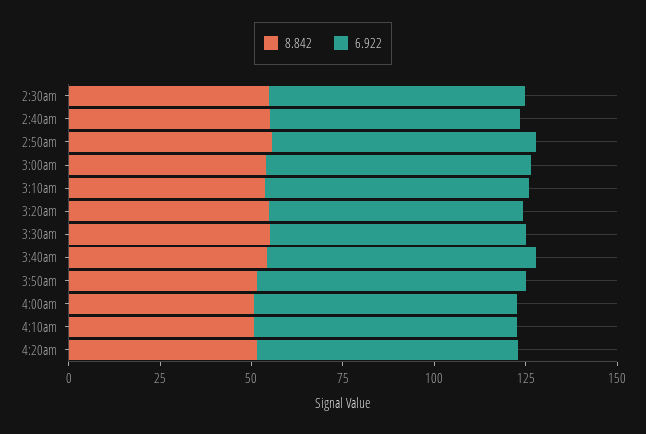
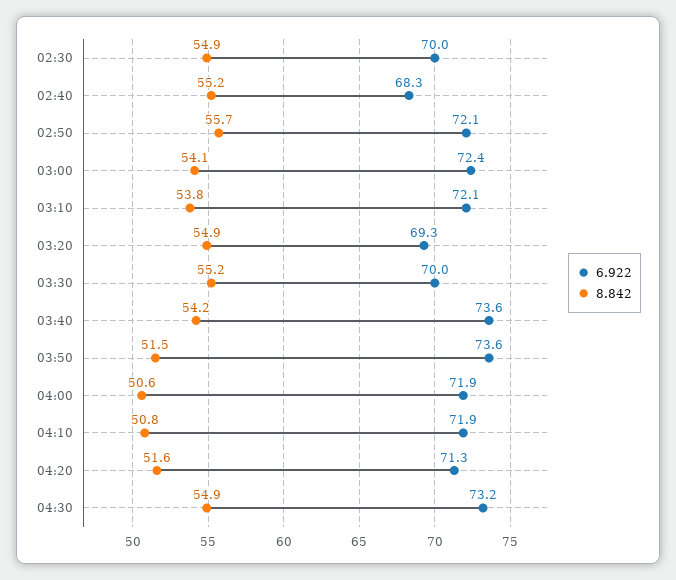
6.922, 04:30: none -> 73.2
8.842, 04:30: none -> 54.9

